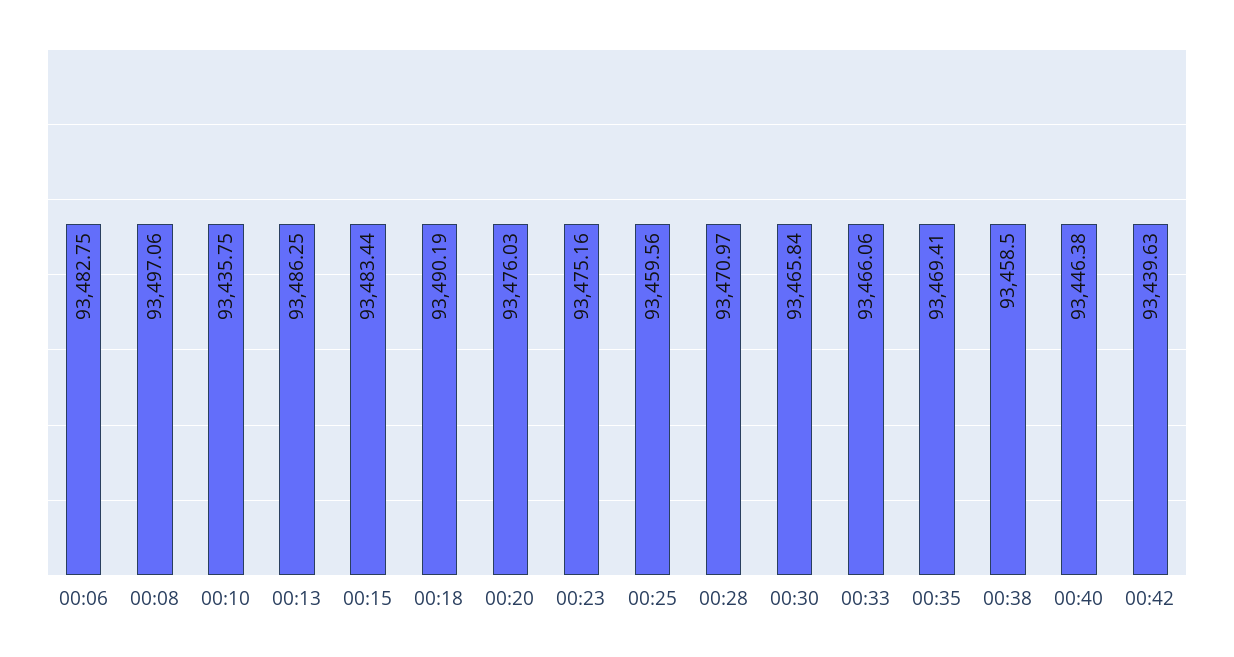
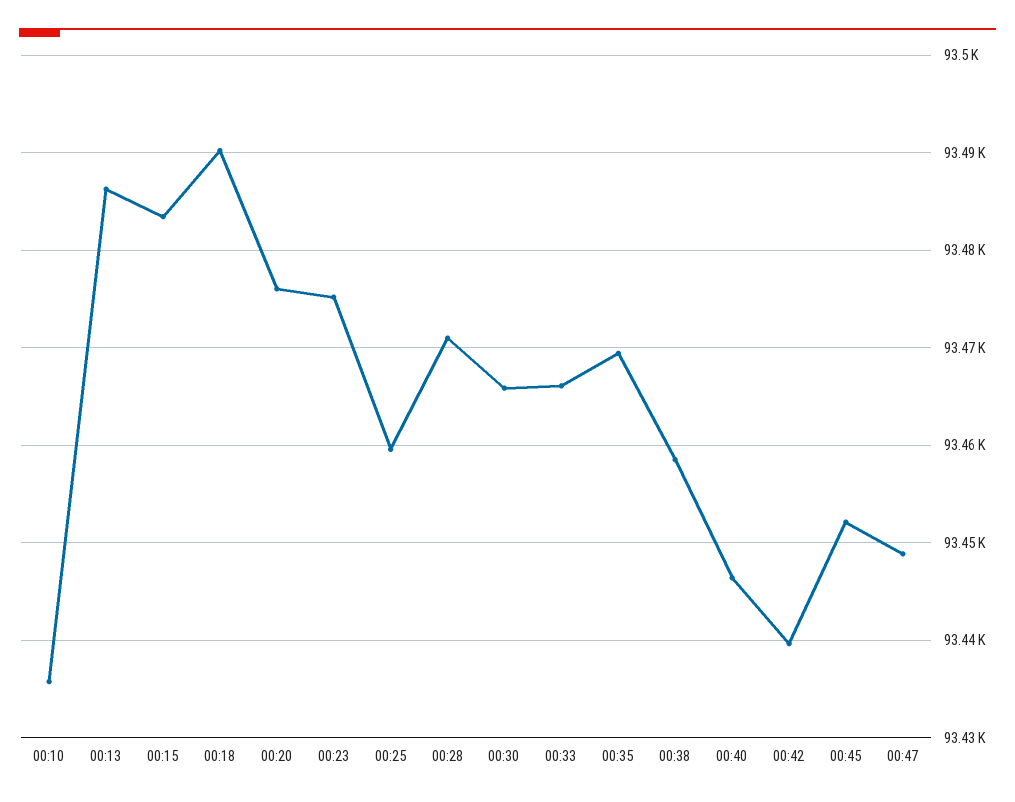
00:06: 93482.75 -> none
00:08: 93497.06 -> none
00:45: none -> 93452
00:47: none -> 93449

